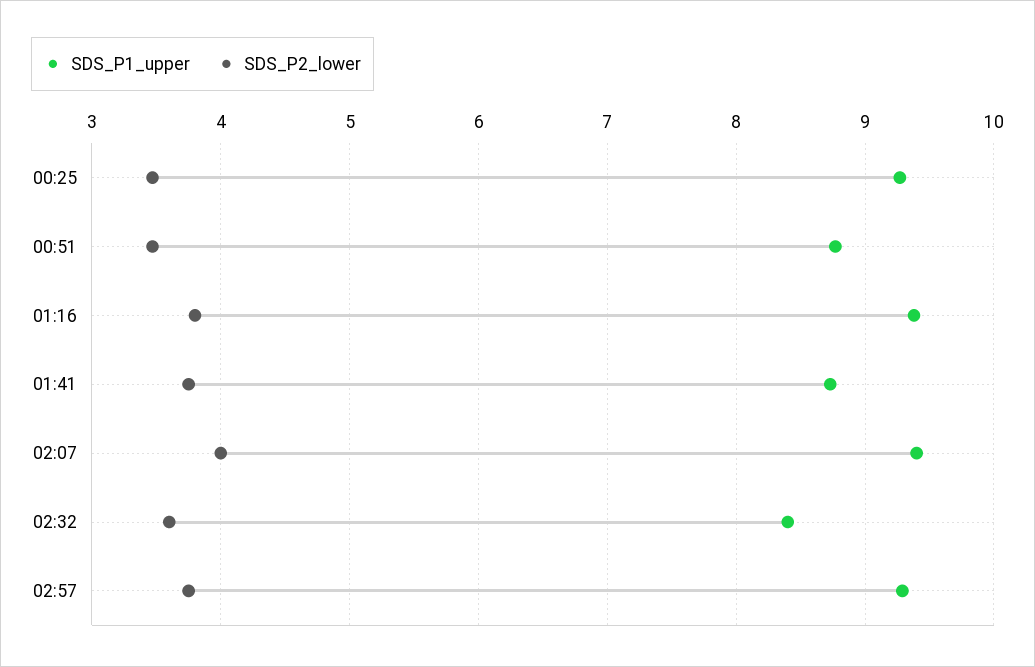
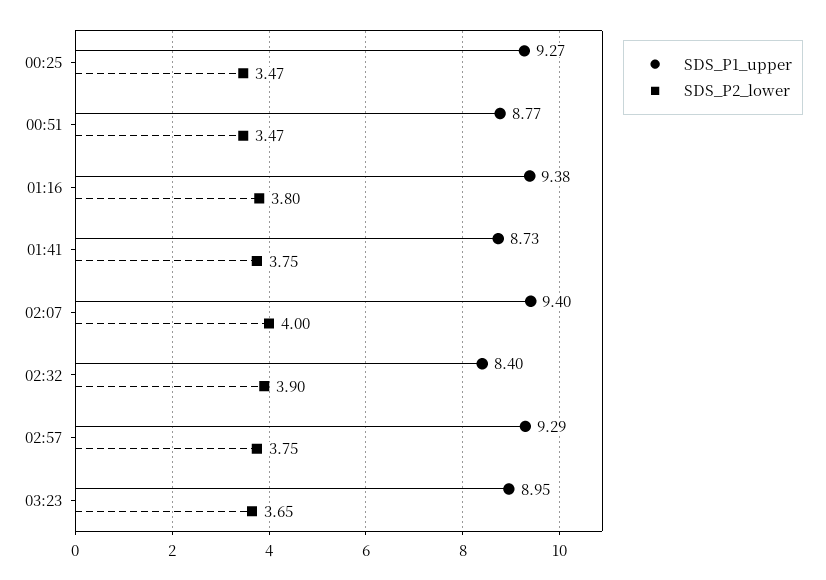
SDS_P2_lower, 02:32: 3.6 -> 3.9
SDS_P1_upper, 03:23: none -> 8.95
SDS_P2_lower, 03:23: none -> 3.65

